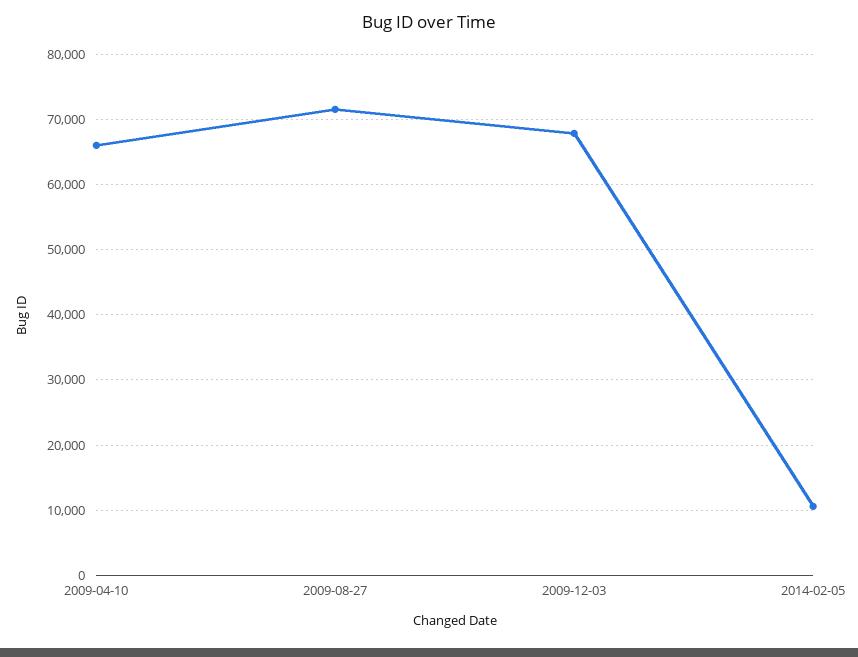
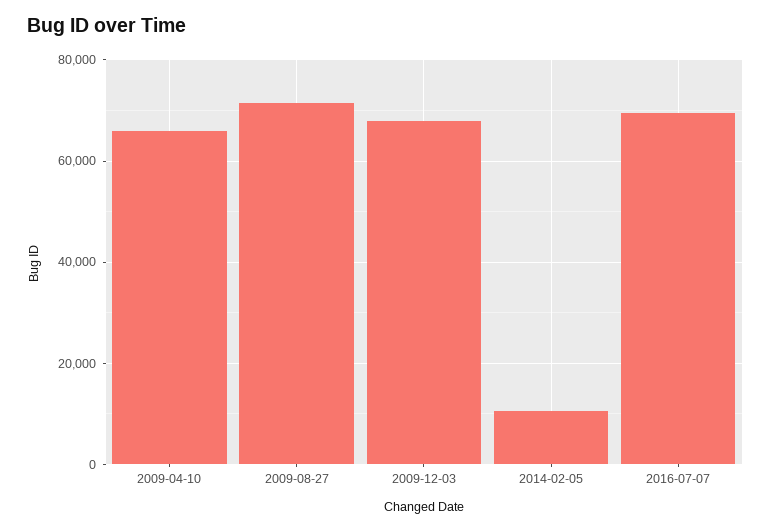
2016-07-07: none -> 70000

